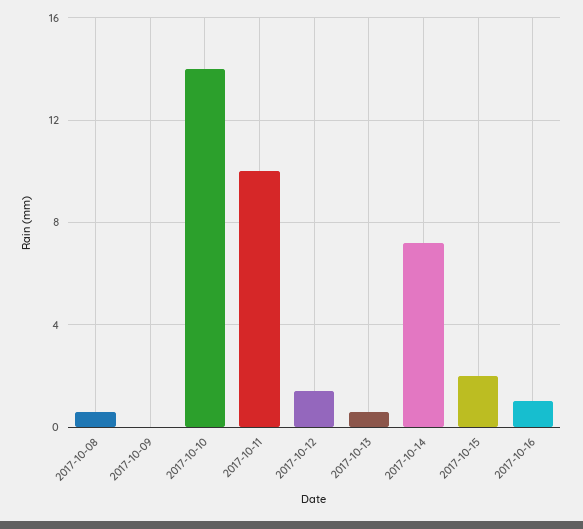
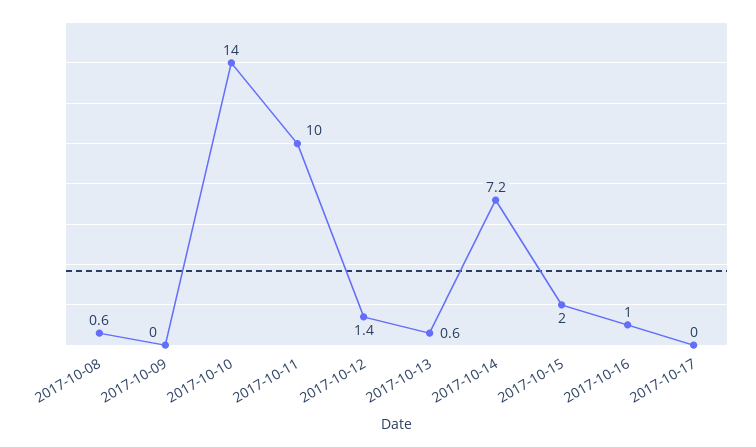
2017-10-17: none -> 0

